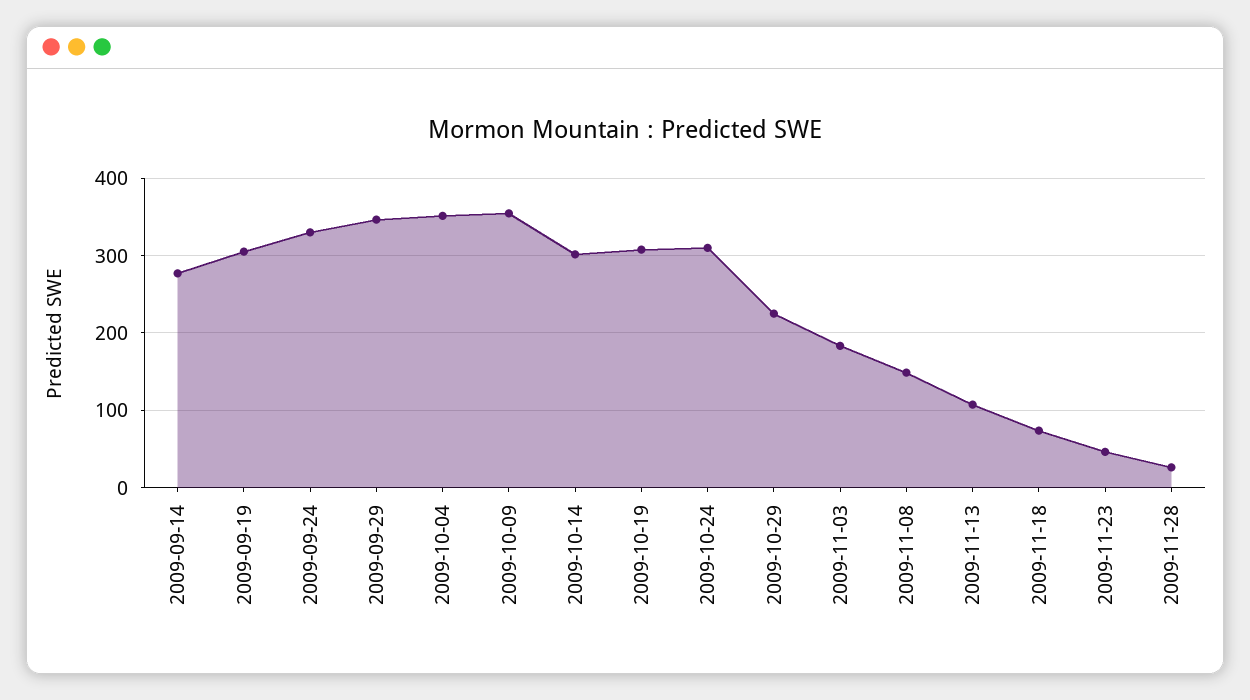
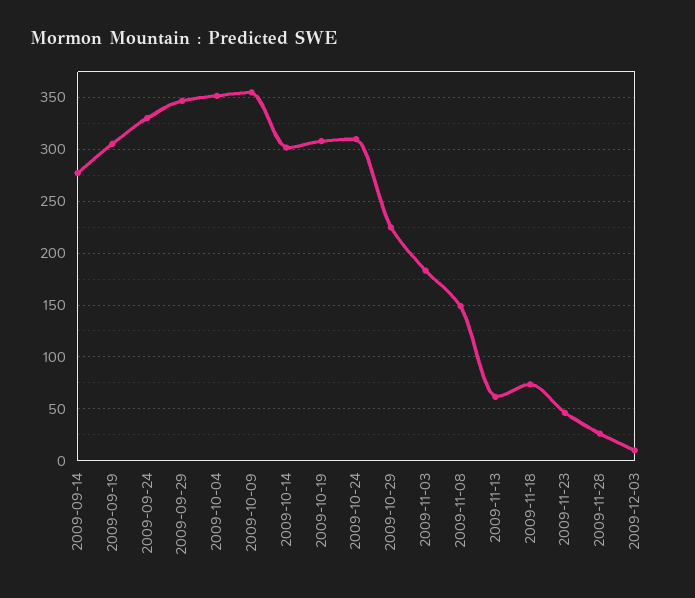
2009-11-13: 110 -> 60
2009-12-03: none -> 10

